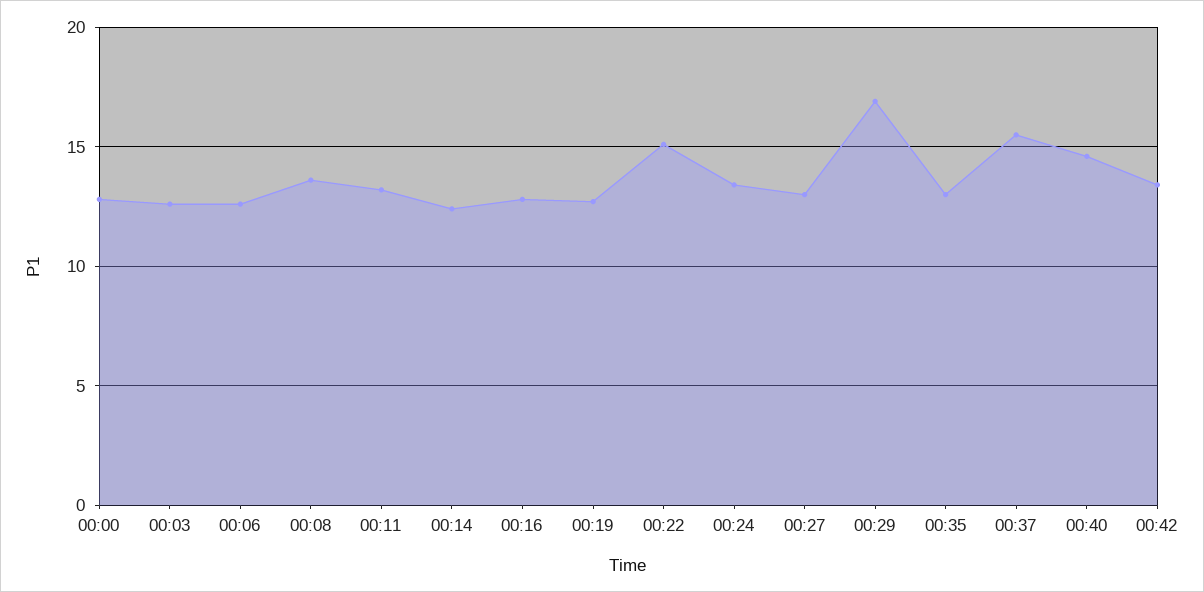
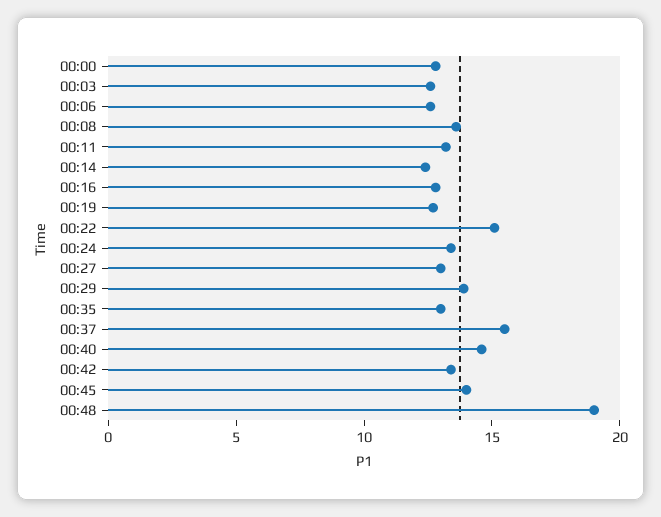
00:29: 17 -> 14
00:45: none -> 14
00:48: none -> 19

